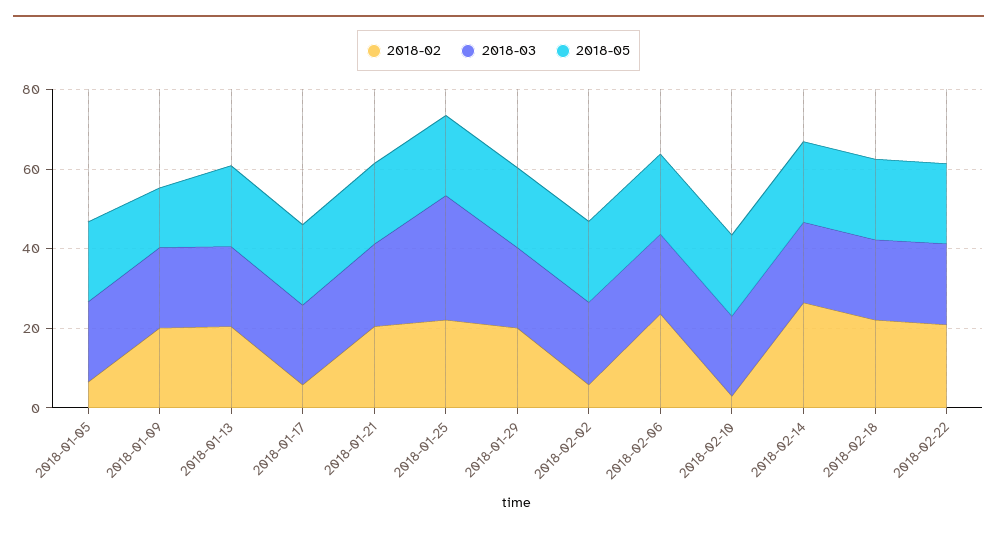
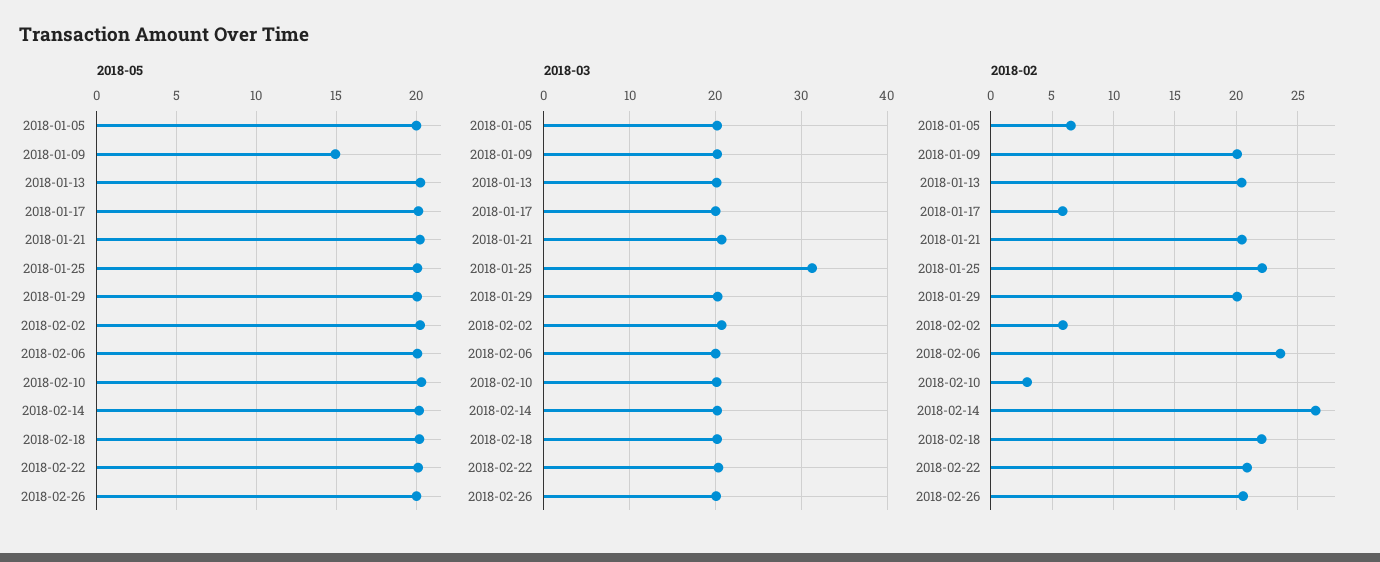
2018-05, 2018-02-26: none -> 20
2018-03, 2018-02-26: none -> 20
2018-02, 2018-02-26: none -> 20.5

